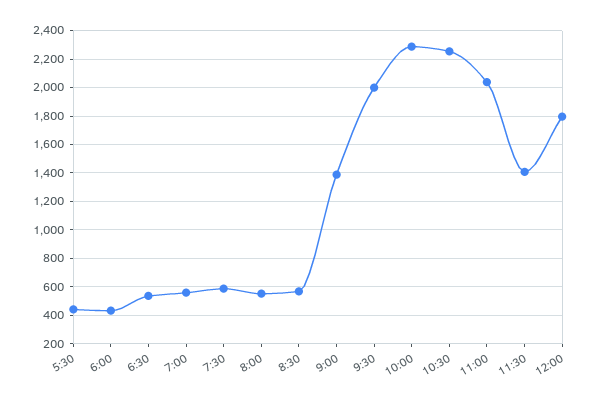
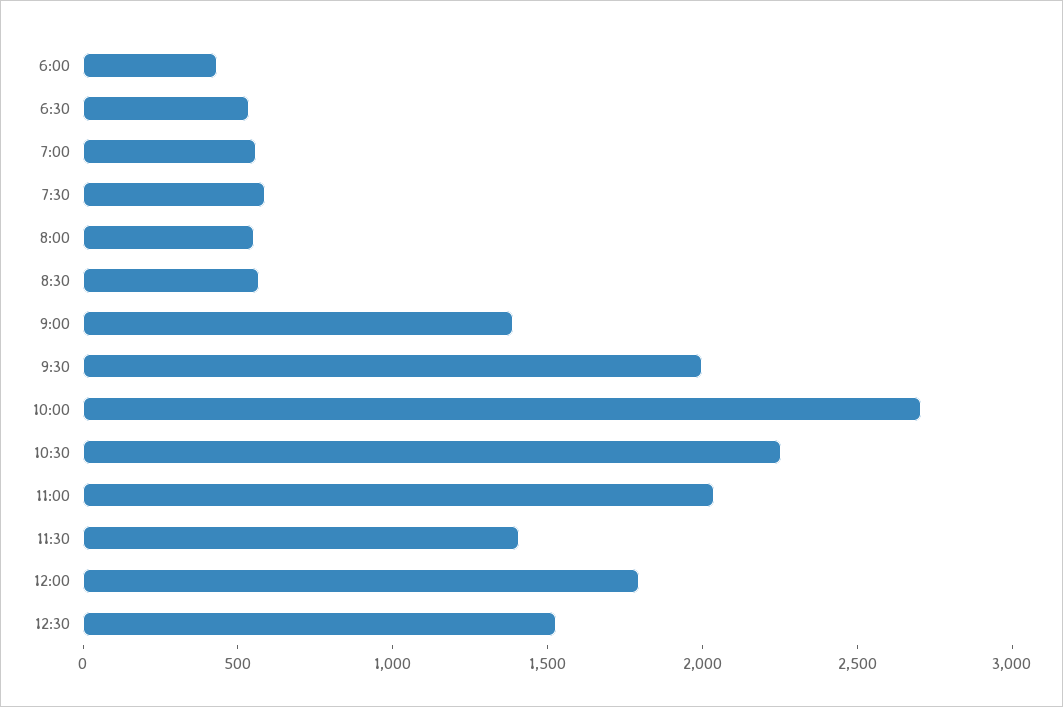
5:30: 450 -> none
10:00: 2300 -> 2700
12:30: none -> 1500

